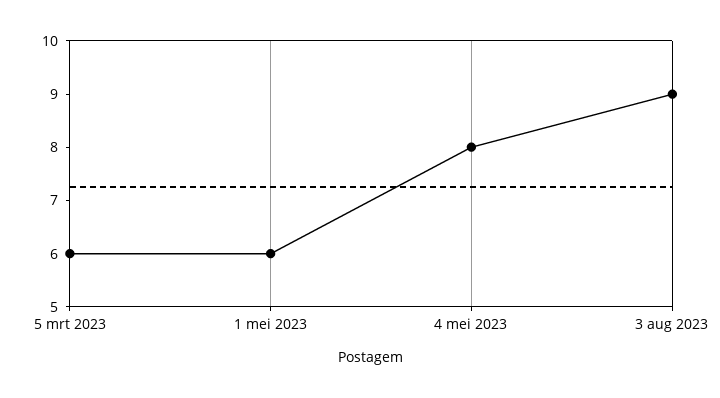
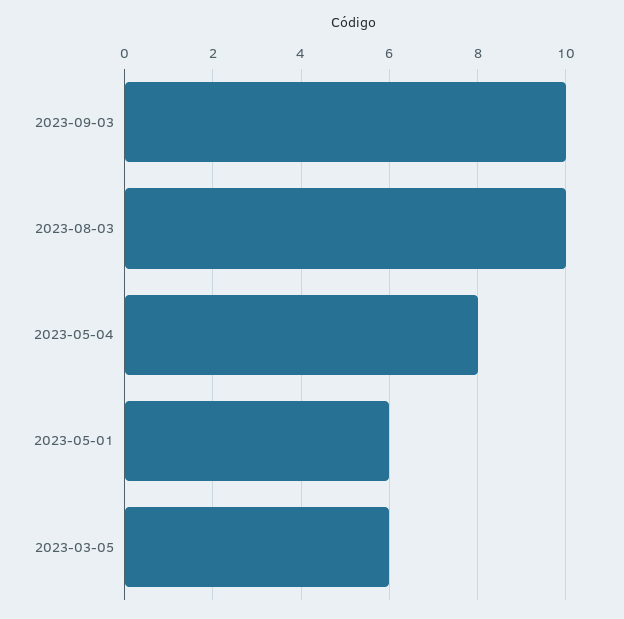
3 aug 2023: 9 -> 10
2023-09-03: none -> 10

